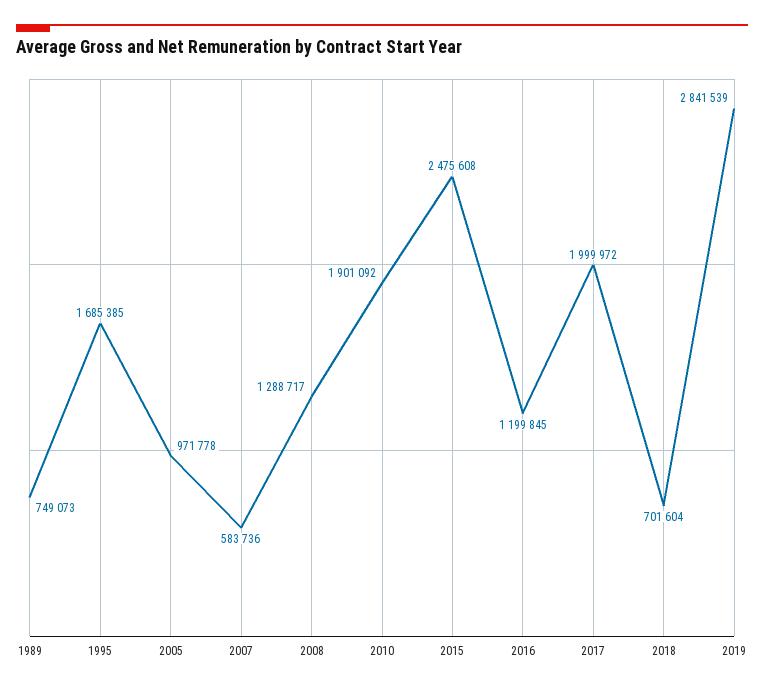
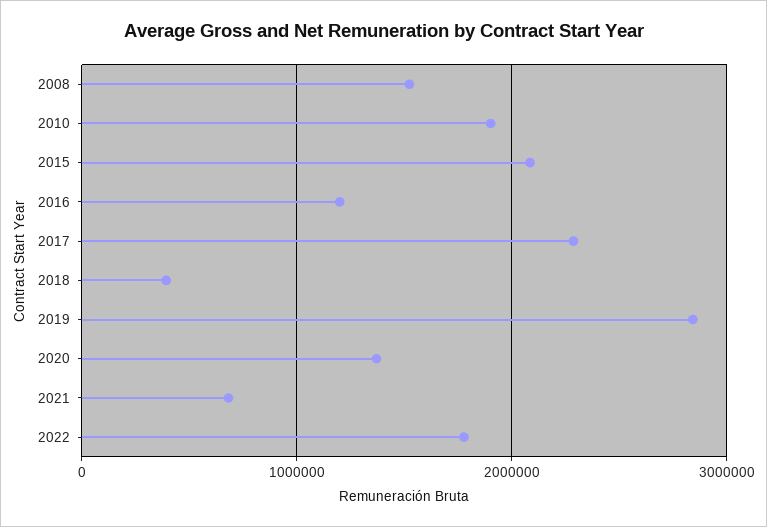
1989: 749073 -> none
1995: 1685385 -> none
2005: 971778 -> none
2007: 583736 -> none
2008: 1288717 -> 1500000
2015: 2475608 -> 2100000
2017: 1999972 -> 2300000
2018: 701604 -> 400000
2020: none -> 1400000
2021: none -> 700000
2022: none -> 1800000

